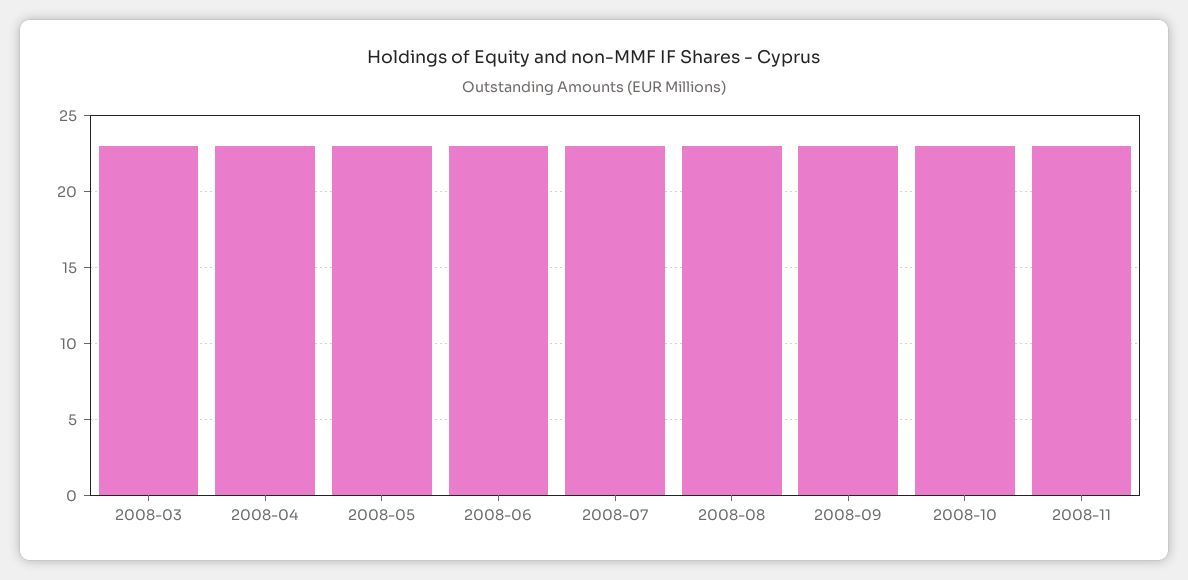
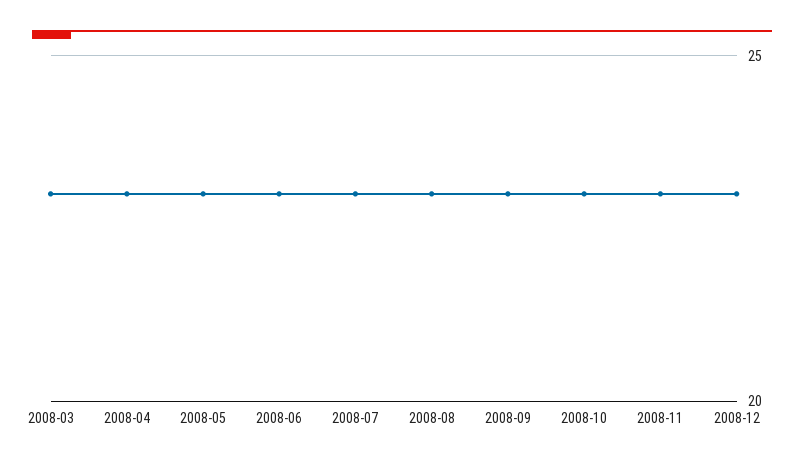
2008-12: none -> 23

